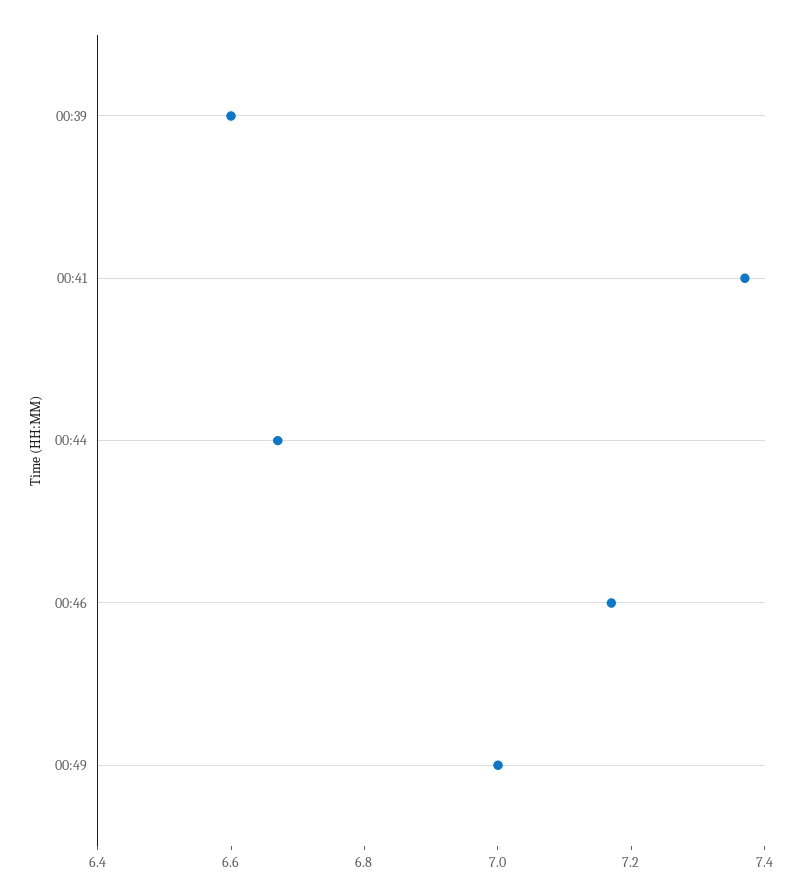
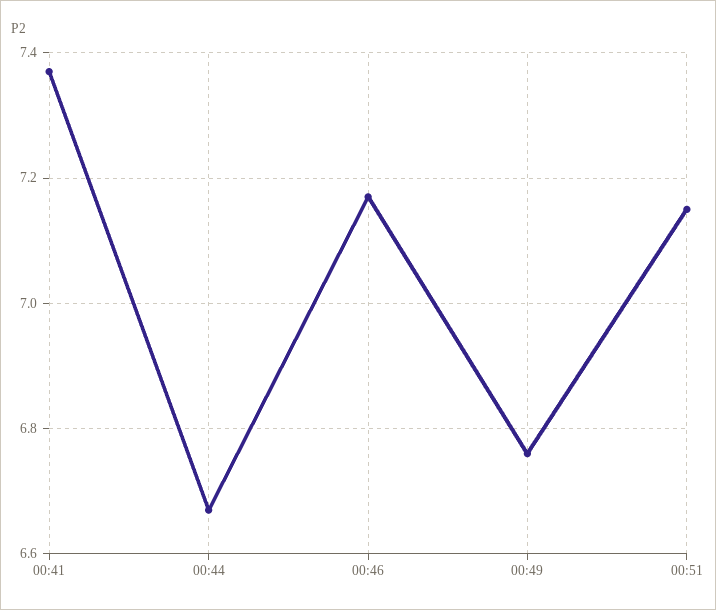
00:39: 6.6 -> none
00:49: 7 -> 6.75
00:51: none -> 7.15

